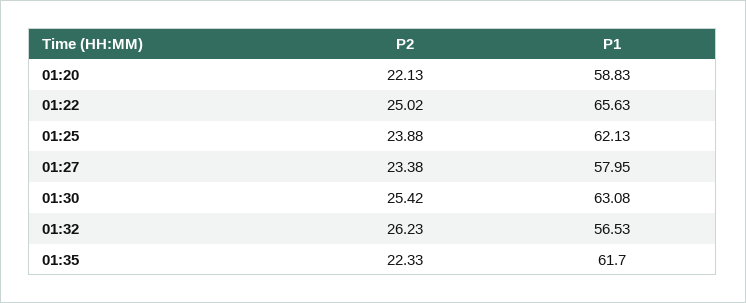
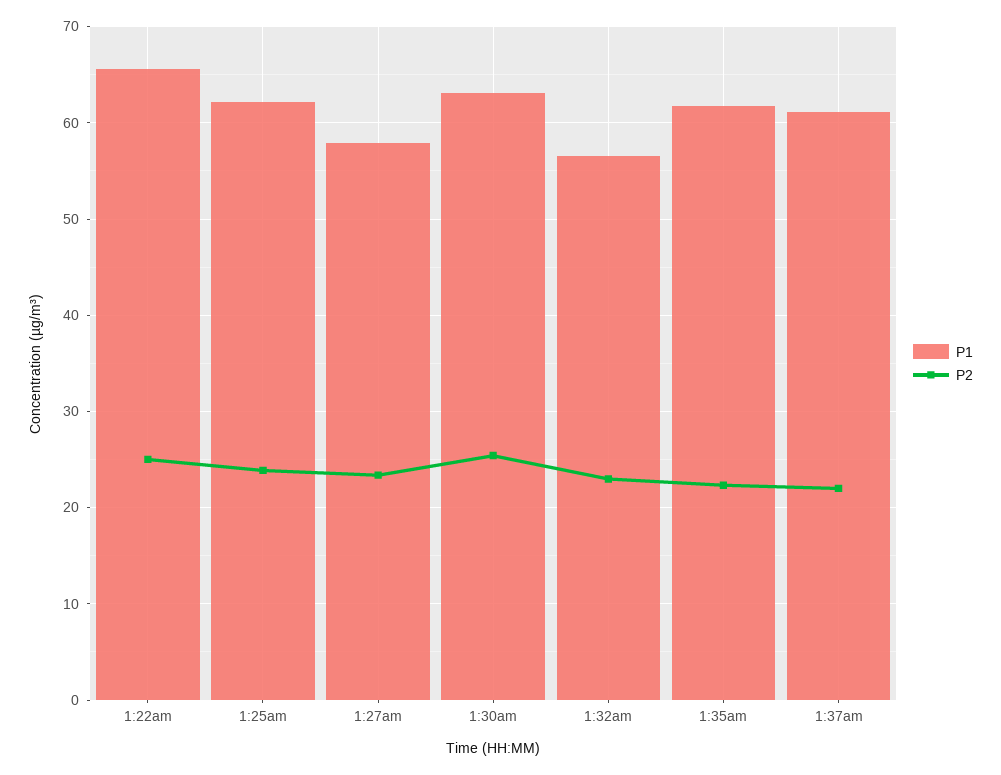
P2, 01:20: 22.13 -> none
P1, 01:20: 58.83 -> none
P2, 01:32: 26.23 -> 23
P1, 1:37am: none -> 61
P2, 1:37am: none -> 22

